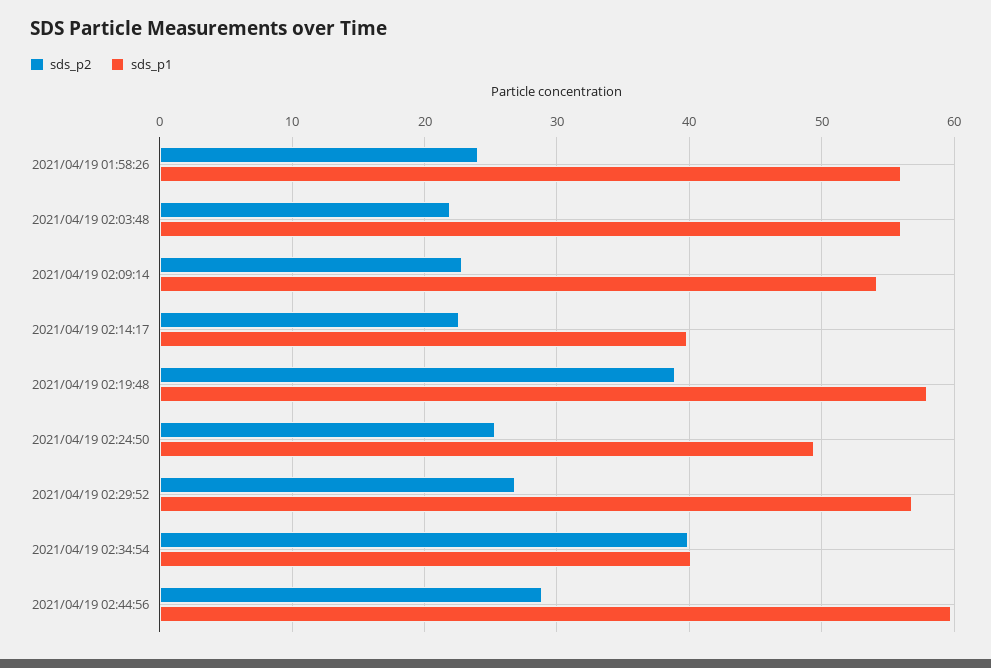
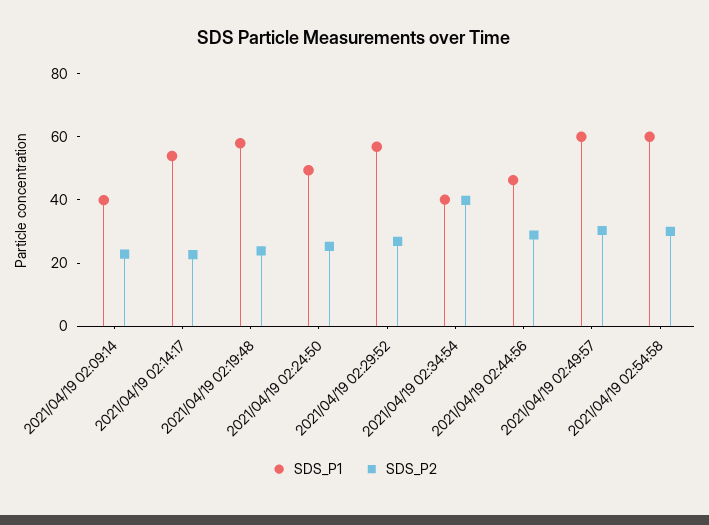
sds_p2, 2021/04/19 01:58:26: 24 -> none
sds_p1, 2021/04/19 01:58:26: 56 -> none
sds_p2, 2021/04/19 02:03:48: 22 -> none
sds_p1, 2021/04/19 02:03:48: 56 -> none
sds_p1, 2021/04/19 02:09:14: 54 -> 40
sds_p1, 2021/04/19 02:14:17: 40 -> 55
sds_p2, 2021/04/19 02:19:48: 39 -> 25
sds_p1, 2021/04/19 02:44:56: 60 -> 45
sds_p1, 2021/04/19 02:49:57: none -> 60
sds_p2, 2021/04/19 02:49:57: none -> 30
sds_p1, 2021/04/19 02:54:58: none -> 60
sds_p2, 2021/04/19 02:54:58: none -> 30

